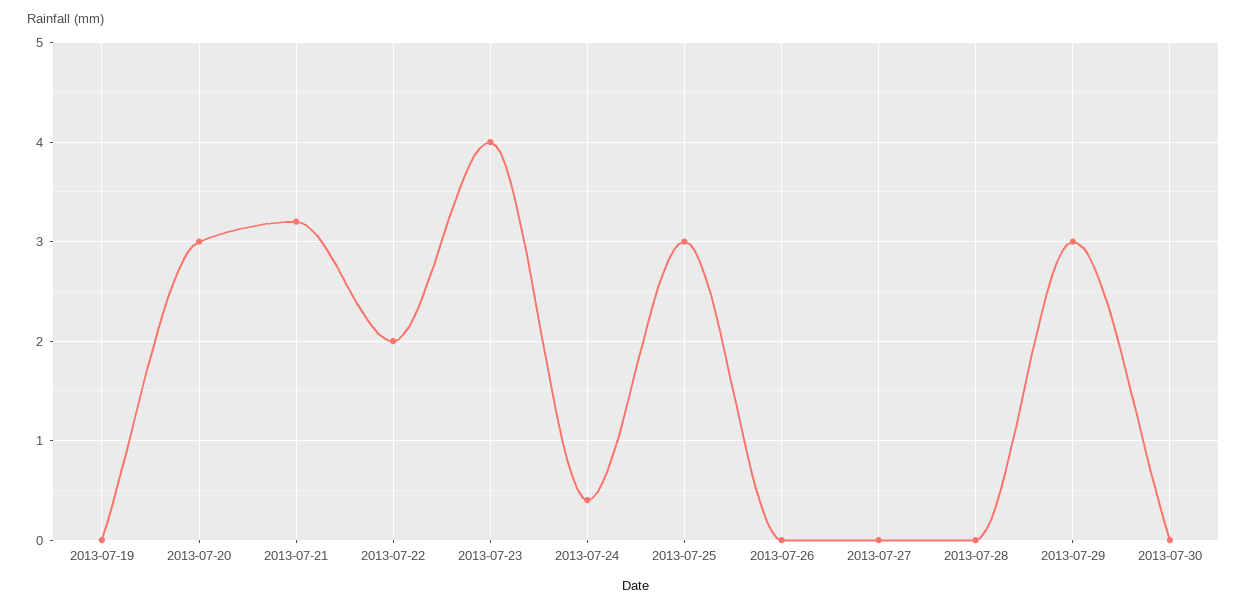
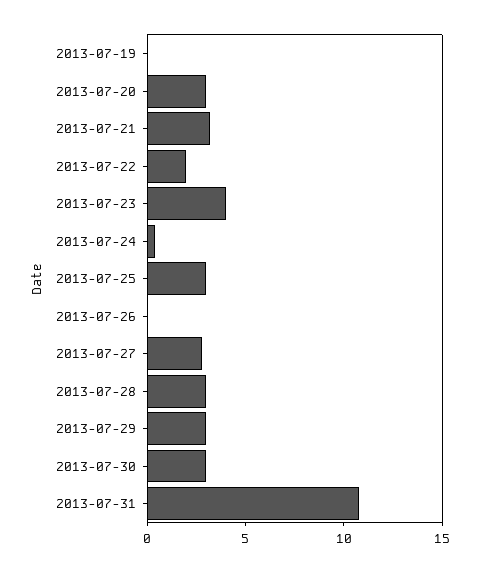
2013-07-27: 0 -> 3
2013-07-28: 0 -> 3
2013-07-30: 0 -> 3
2013-07-31: none -> 11

